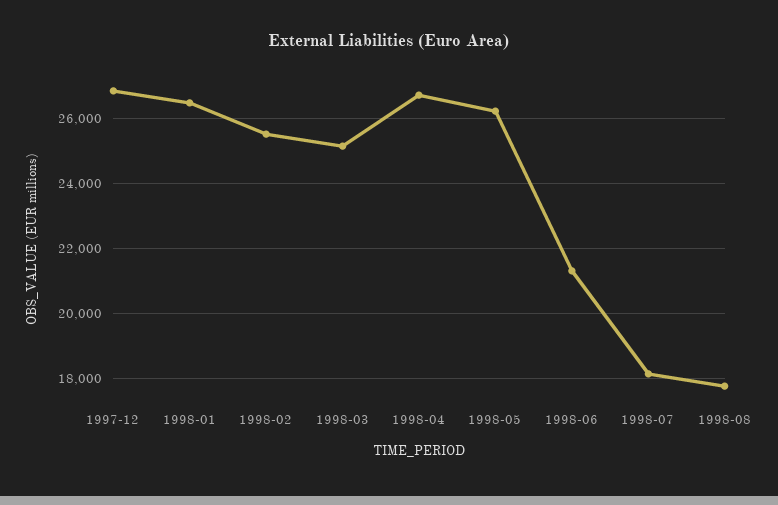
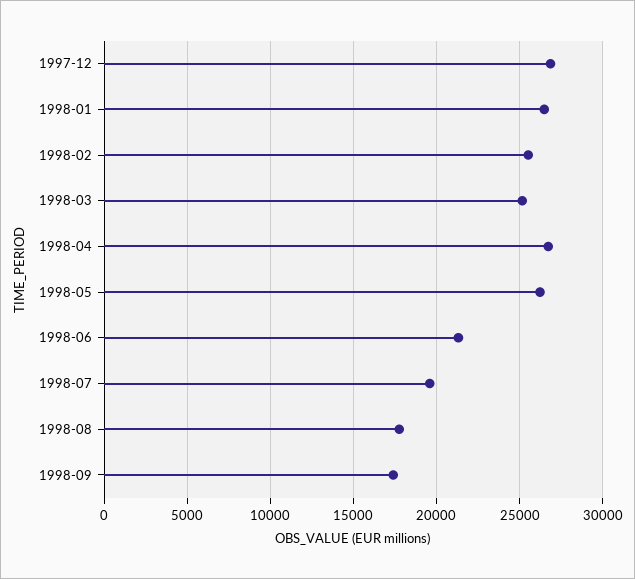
1998-07: 18200 -> 19500
1998-09: none -> 17500

